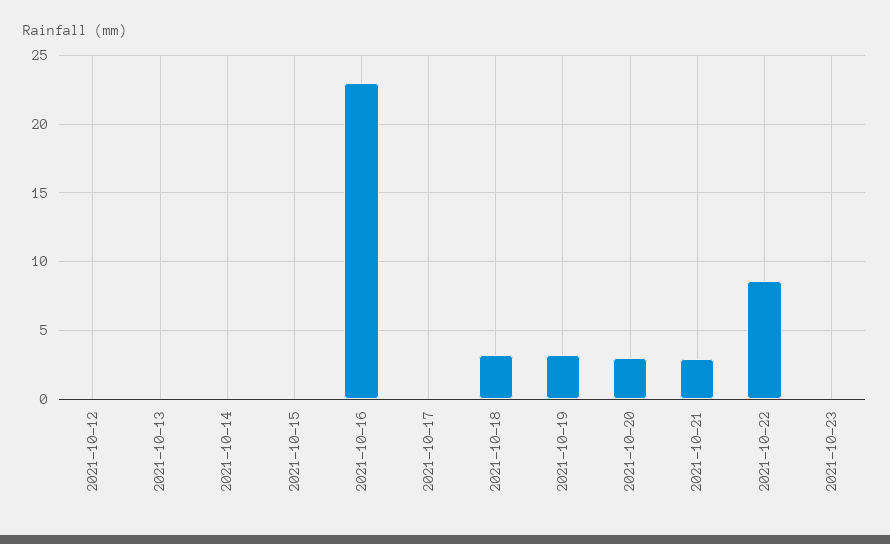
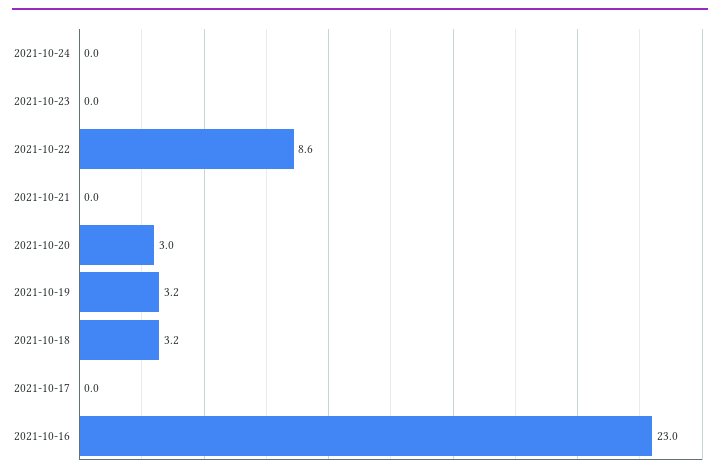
2021-10-12: 0 -> none
2021-10-13: 0 -> none
2021-10-14: 0 -> none
2021-10-15: 0 -> none
2021-10-21: 3 -> 0
2021-10-24: none -> 0

